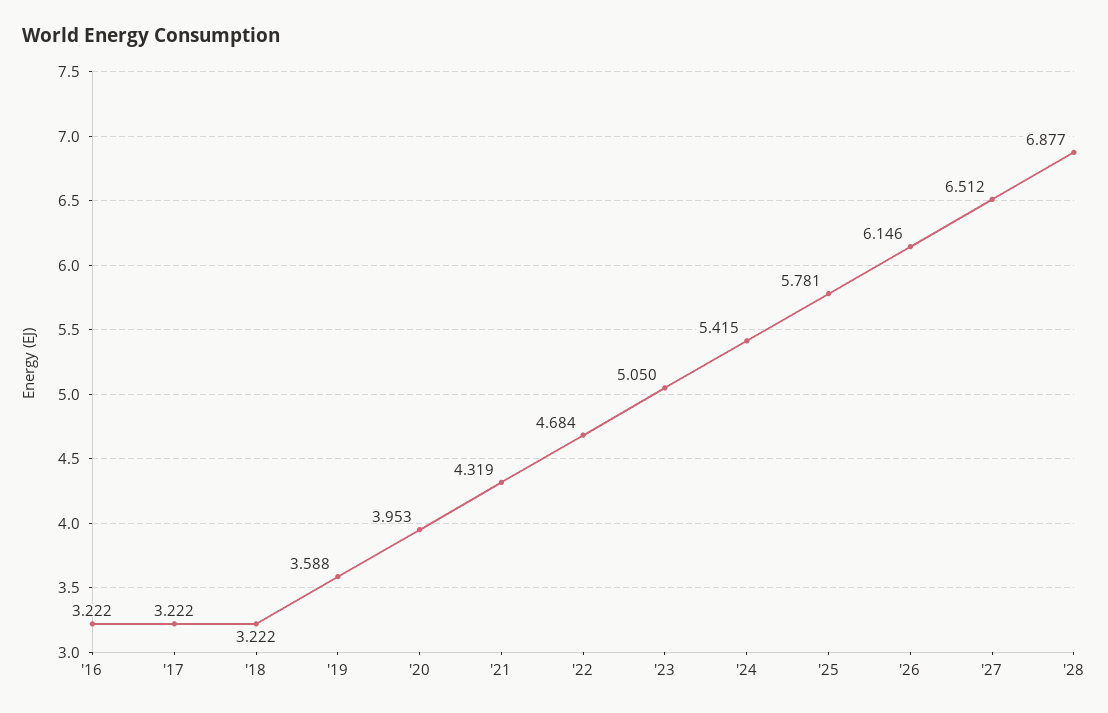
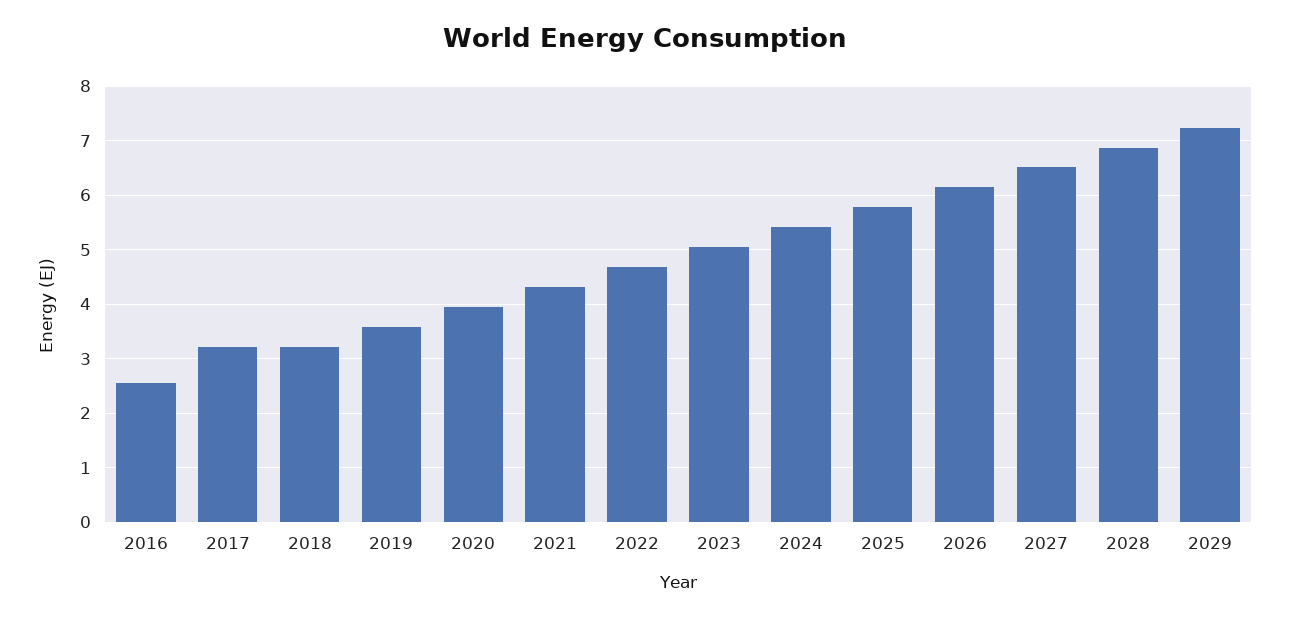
'16: 3.222 -> 2.6
2029: none -> 7.2

